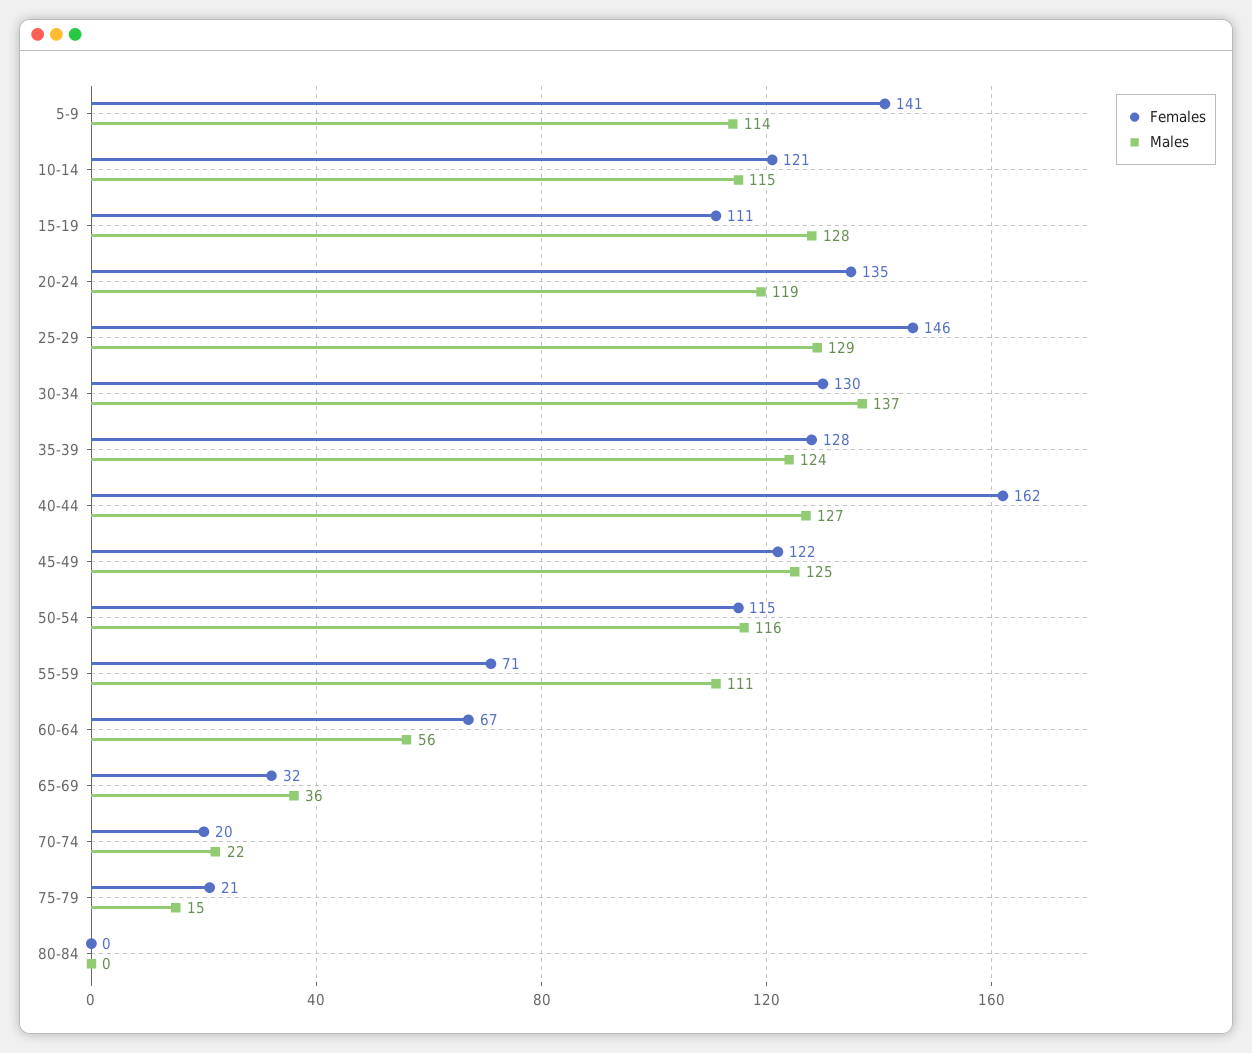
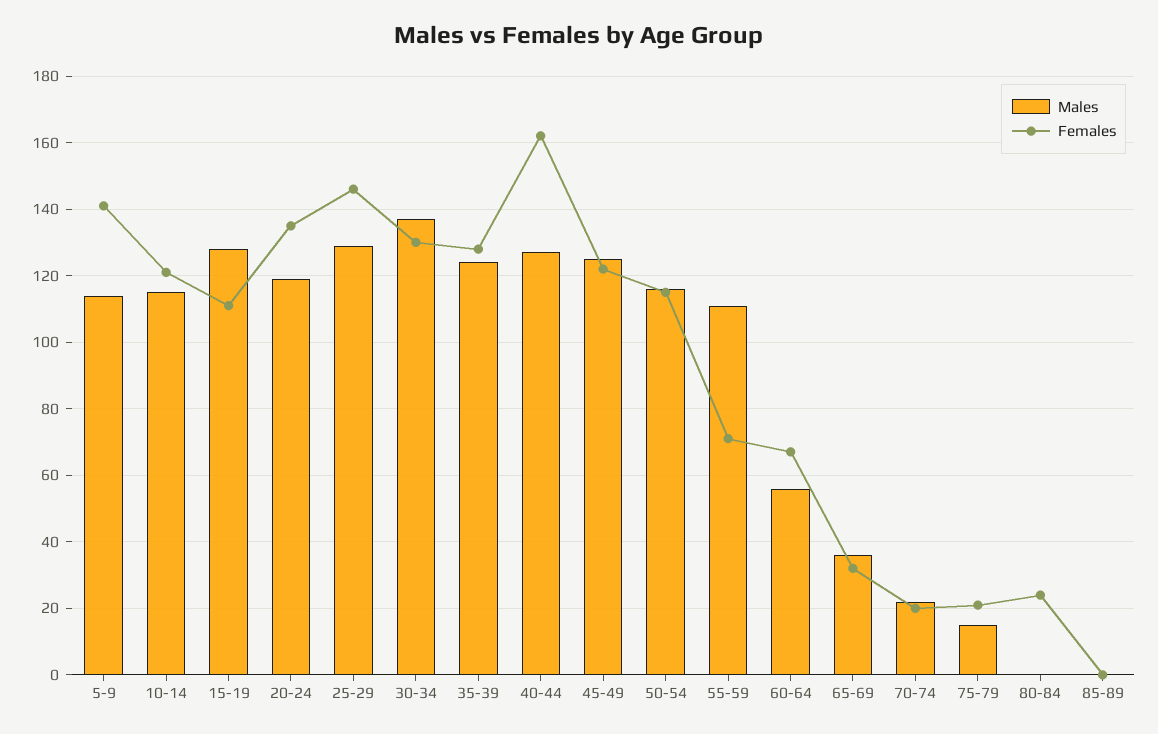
Females, 80-84: 0 -> 25
Males, 85-89: none -> 0
Females, 85-89: none -> 0

